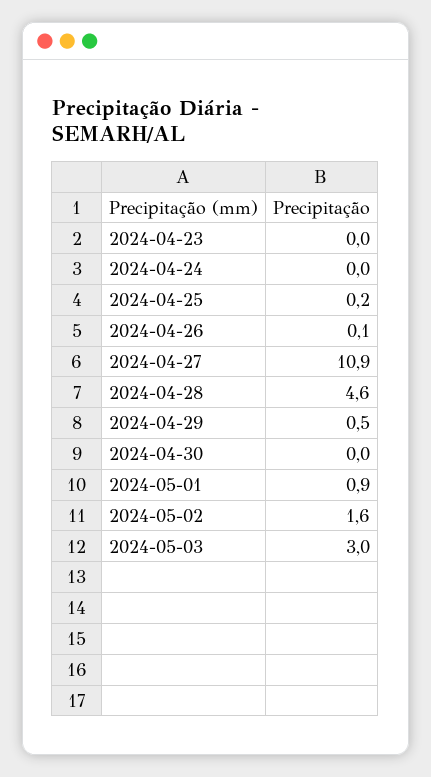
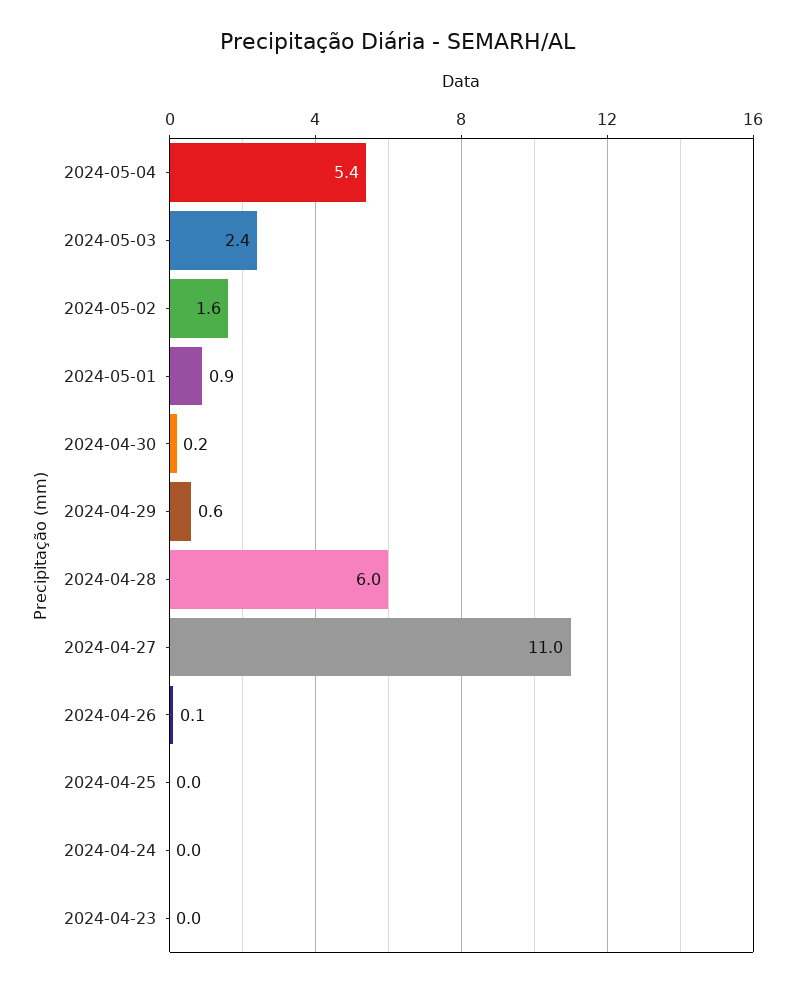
2024-04-25: 0.2 -> 0
2024-04-27: 10.9 -> 11
2024-04-28: 4.6 -> 6
2024-04-29: 0.5 -> 0.6
2024-04-30: 0 -> 0.2
2024-05-03: 3 -> 2.4
2024-05-04: none -> 5.4

